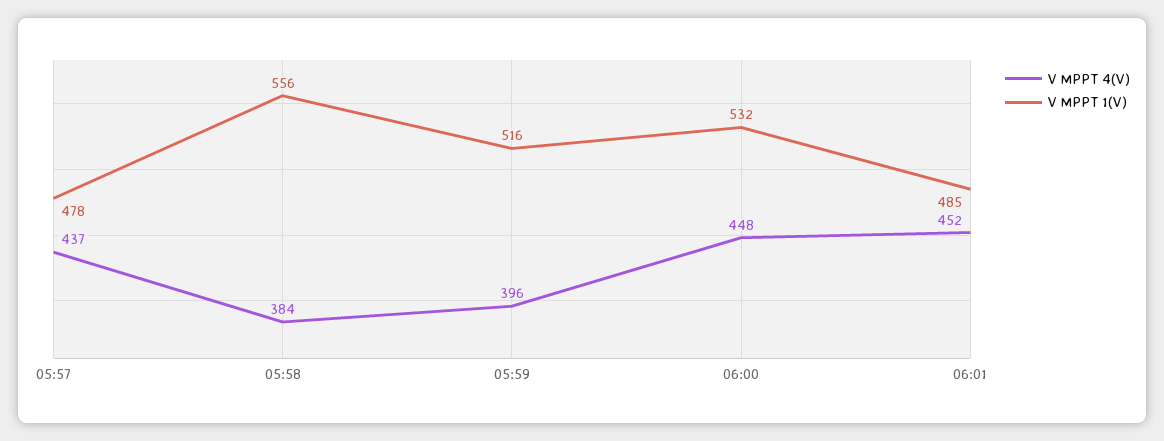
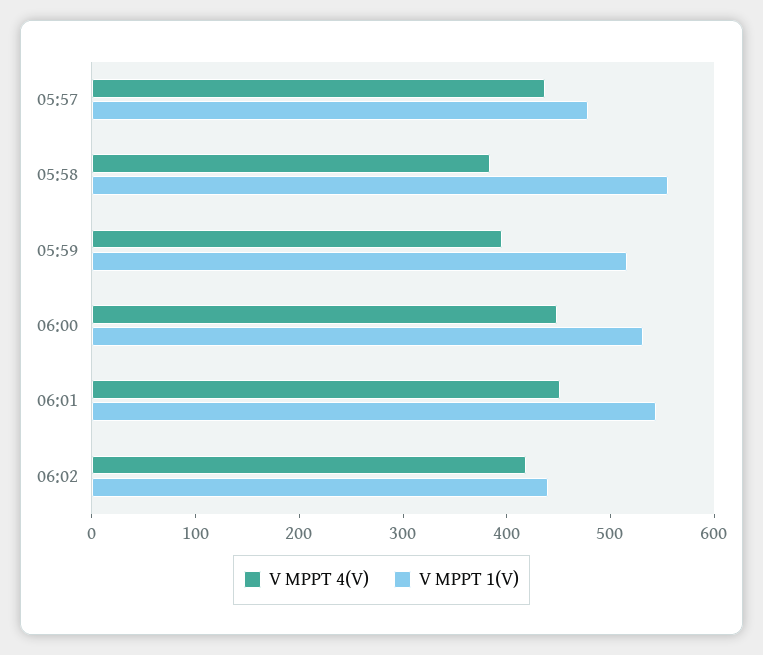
V MPPT 1(V), 06:01: 485 -> 540
V MPPT 4(V), 06:02: none -> 420
V MPPT 1(V), 06:02: none -> 440

